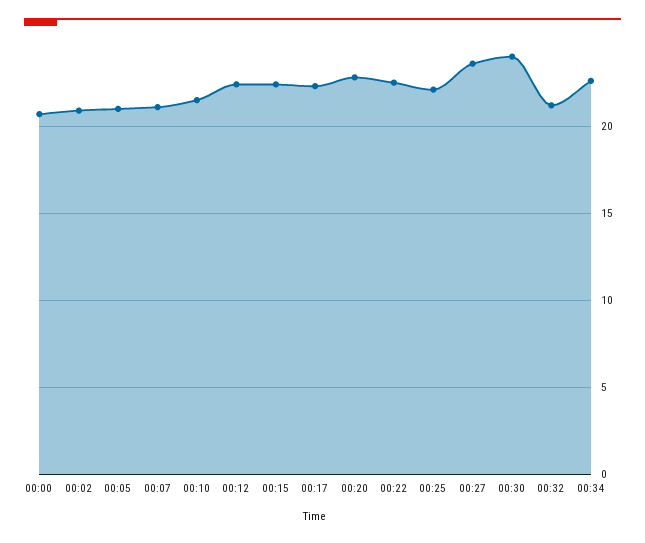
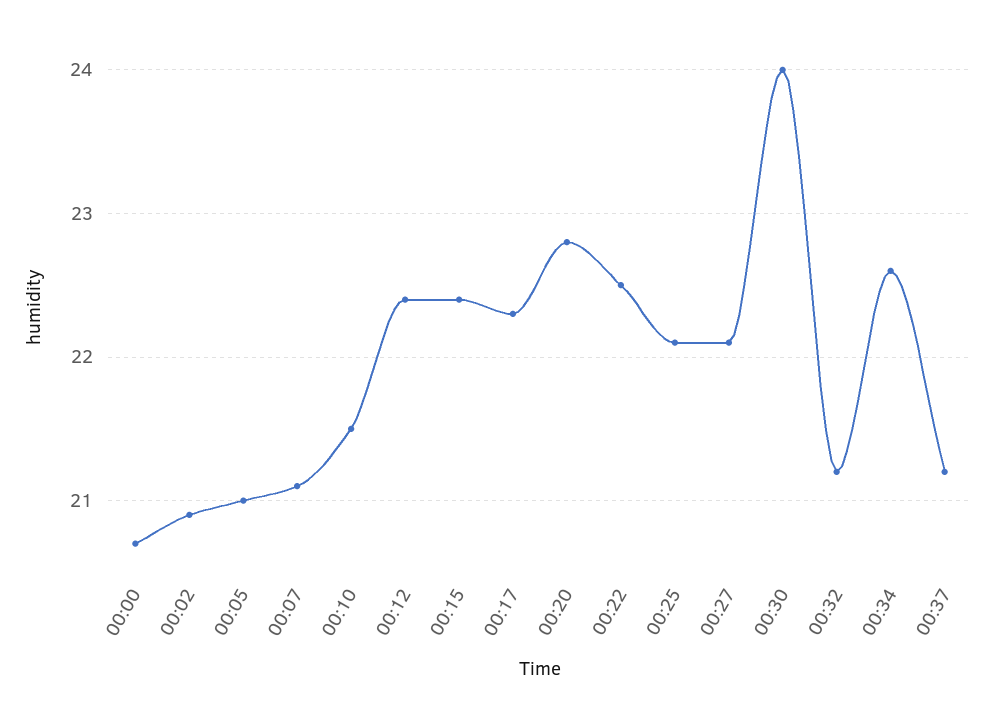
00:27: 23.5 -> 22.1
00:37: none -> 21.2

